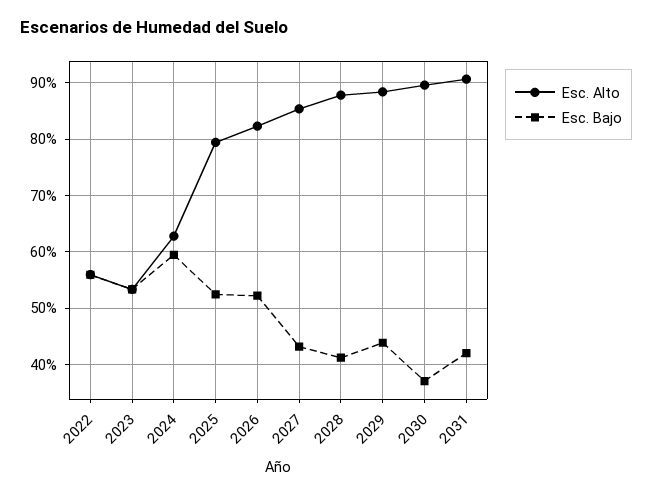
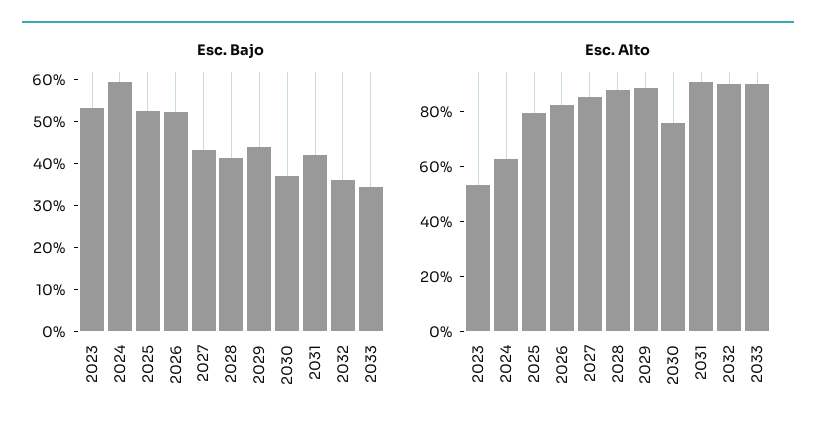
Esc. Alto, 2022: 56 -> none
Esc. Bajo, 2022: 56 -> none
Esc. Alto, 2030: 90 -> 75
Esc. Bajo, 2032: none -> 36
Esc. Bajo, 2033: none -> 34
Esc. Alto, 2032: none -> 90
Esc. Alto, 2033: none -> 90

